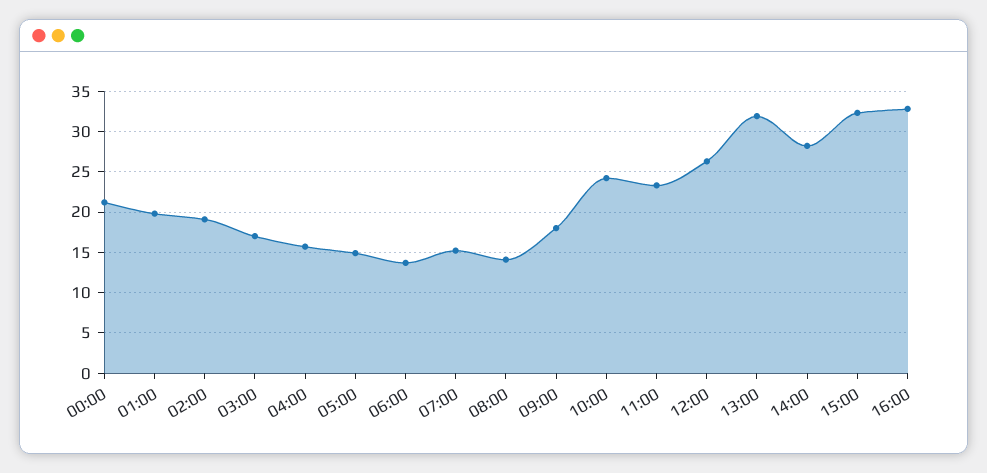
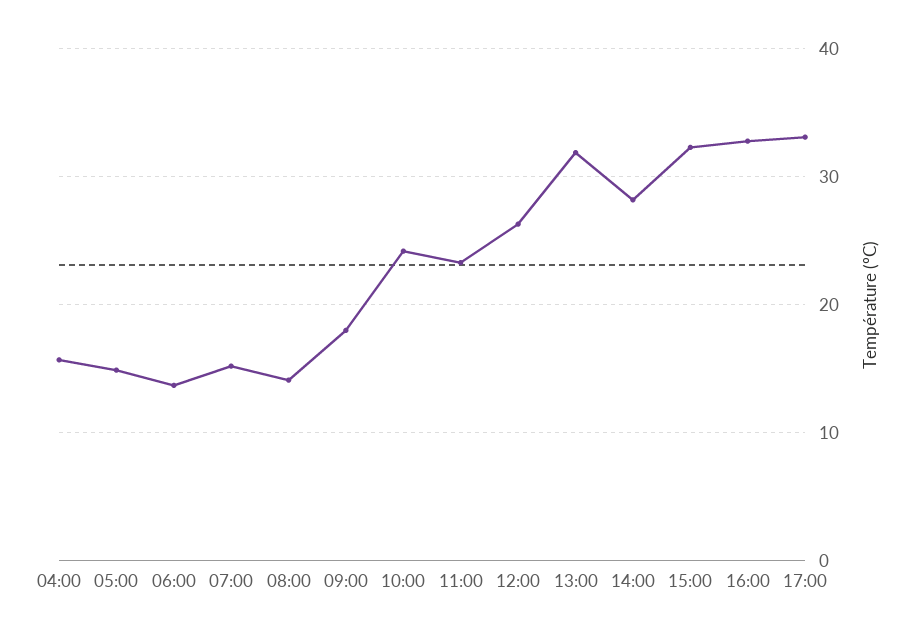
00:00: 21 -> none
01:00: 20 -> none
02:00: 19 -> none
03:00: 17 -> none
17:00: none -> 33

